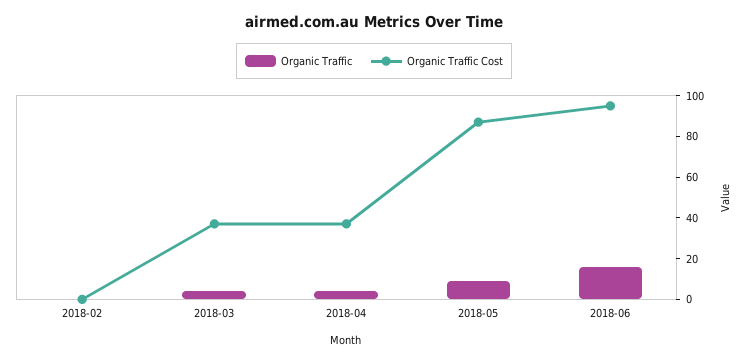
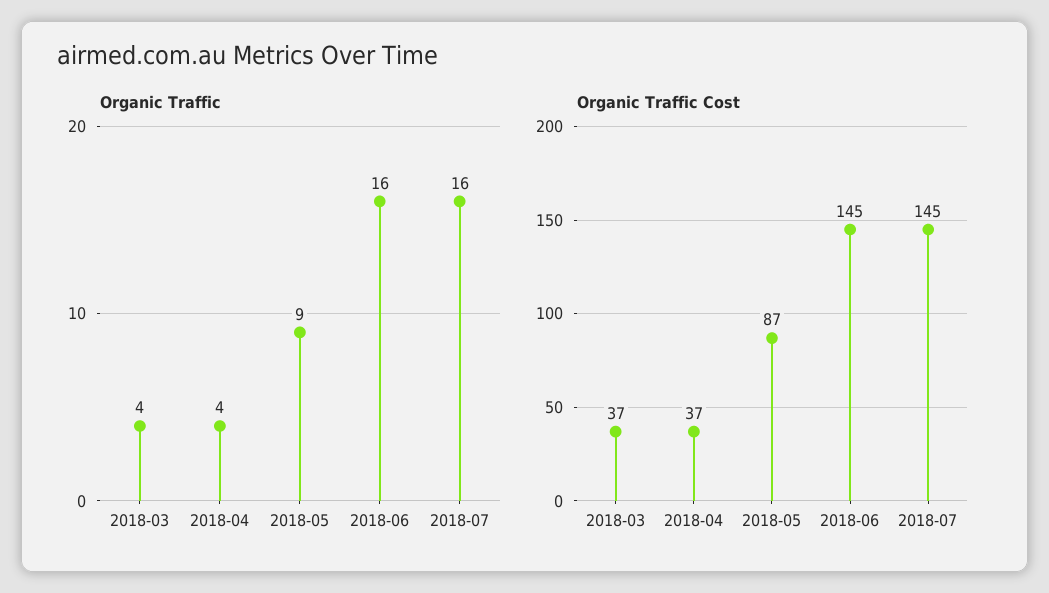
Organic Traffic, 2018-02: 0 -> none
Organic Traffic Cost, 2018-02: 0 -> none
Organic Traffic Cost, 2018-06: 95 -> 145
Organic Traffic, 2018-07: none -> 16
Organic Traffic Cost, 2018-07: none -> 145

